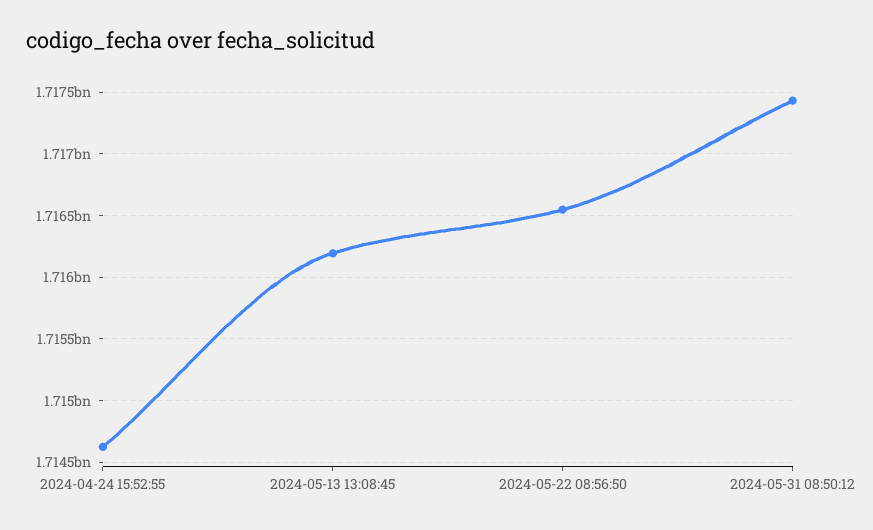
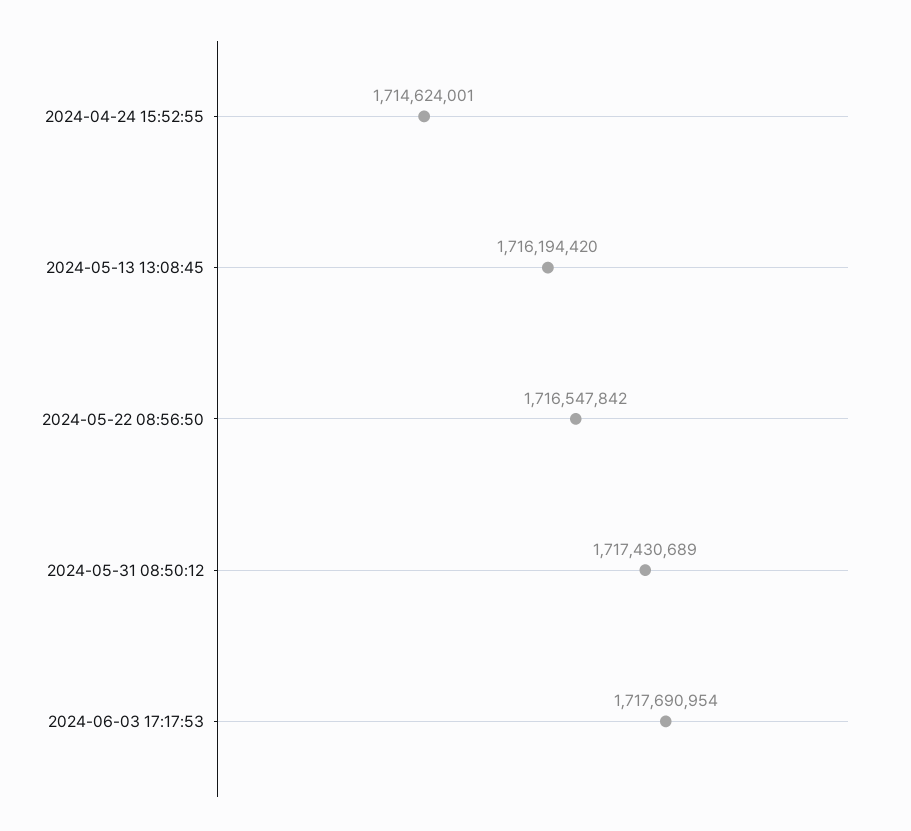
2024-06-03 17:17:53: none -> 1717690954

